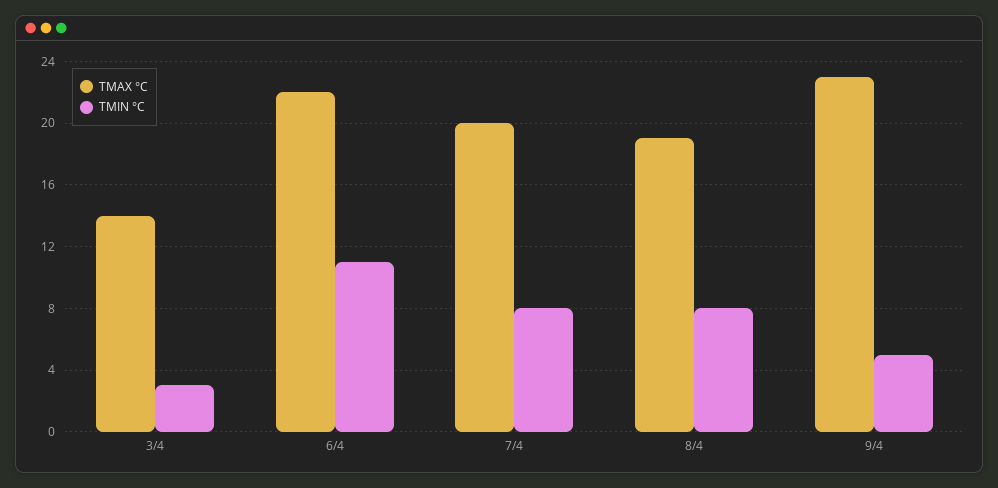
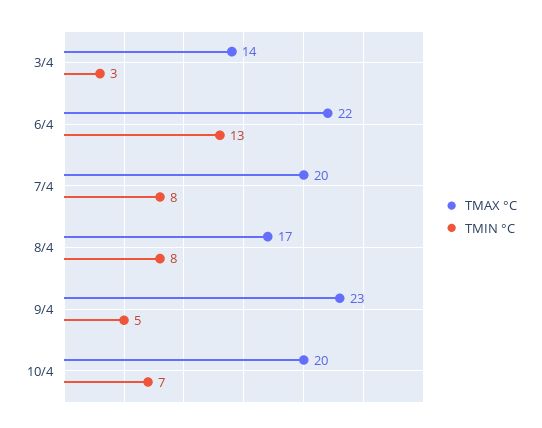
TMIN °C, 6/4: 11 -> 13
TMAX °C, 8/4: 19 -> 17
TMAX °C, 10/4: none -> 20
TMIN °C, 10/4: none -> 7

